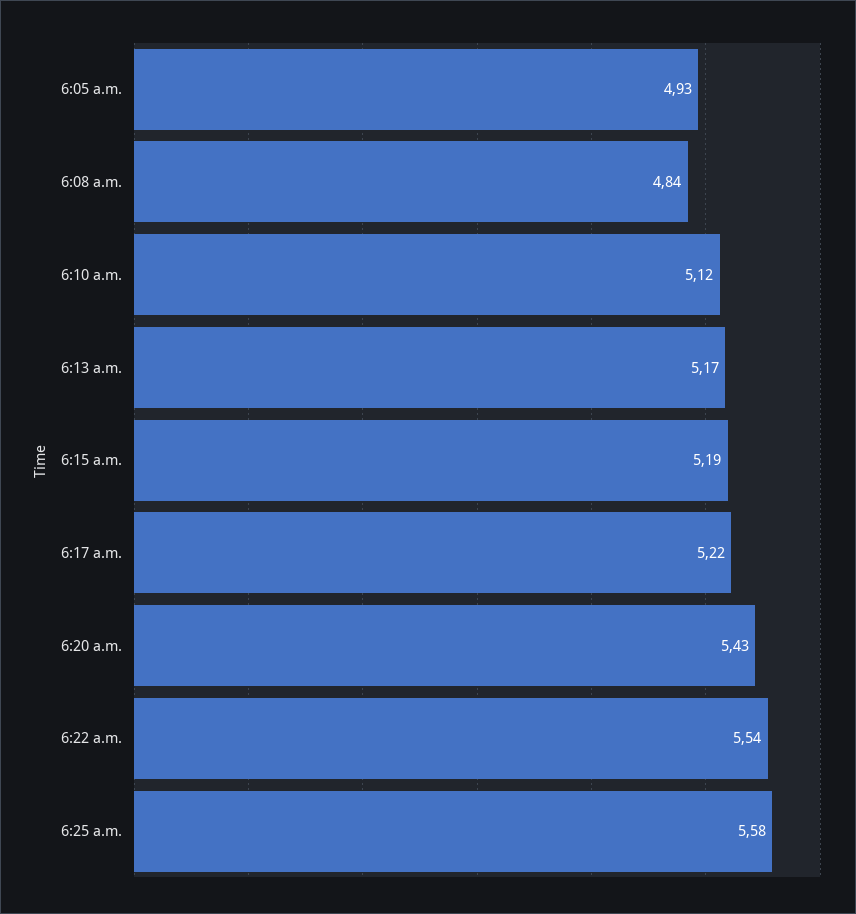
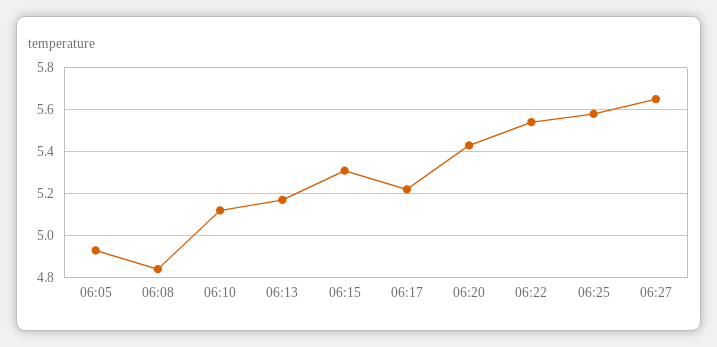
6:15 a.m.: 5.19 -> 5.3
06:27: none -> 5.65

